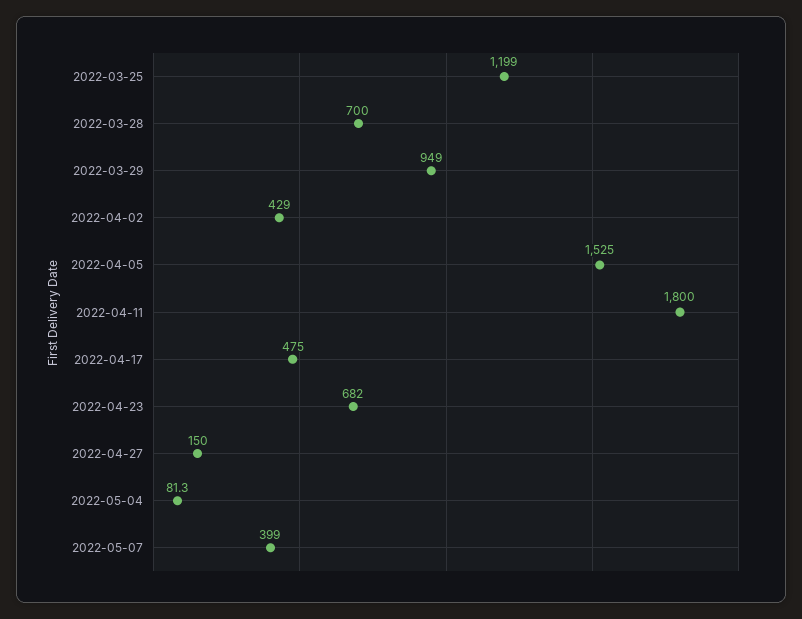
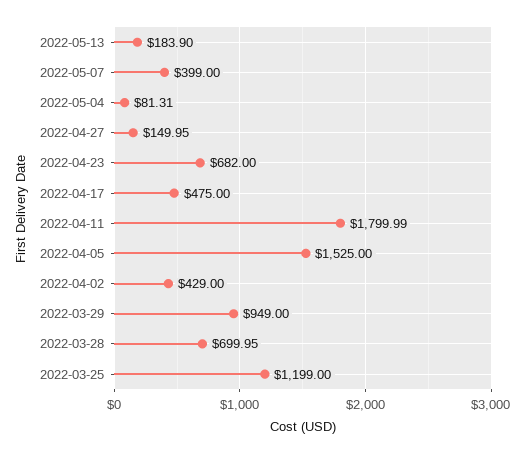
2022-05-13: none -> 183.9

